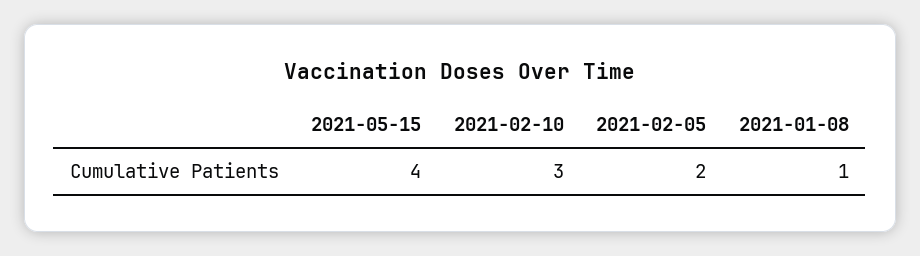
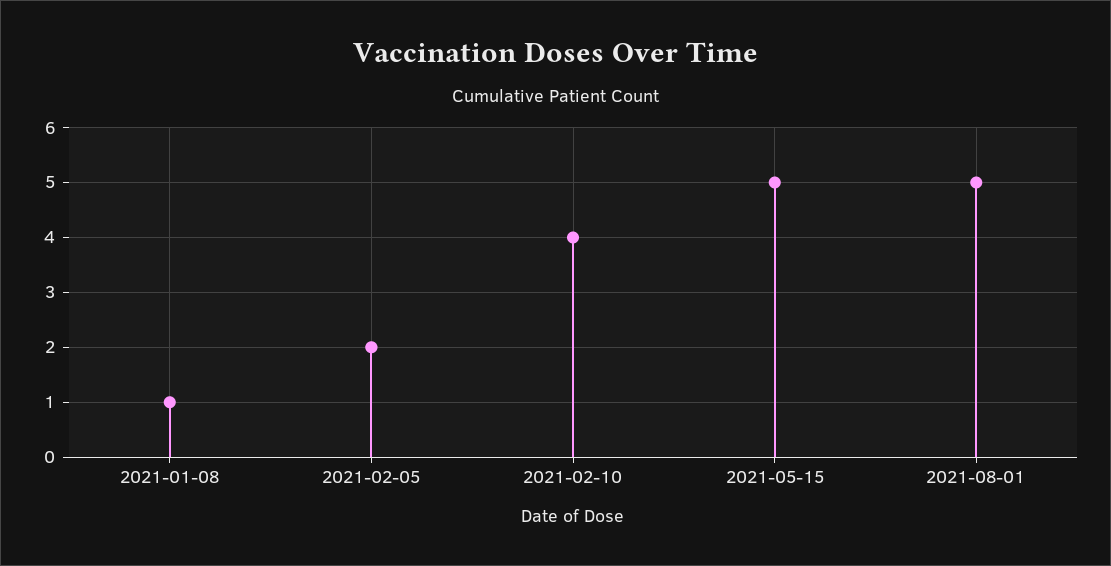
2021-05-15: 4 -> 5
2021-02-10: 3 -> 4
2021-08-01: none -> 5

